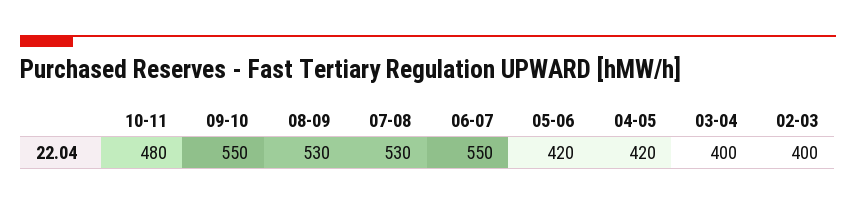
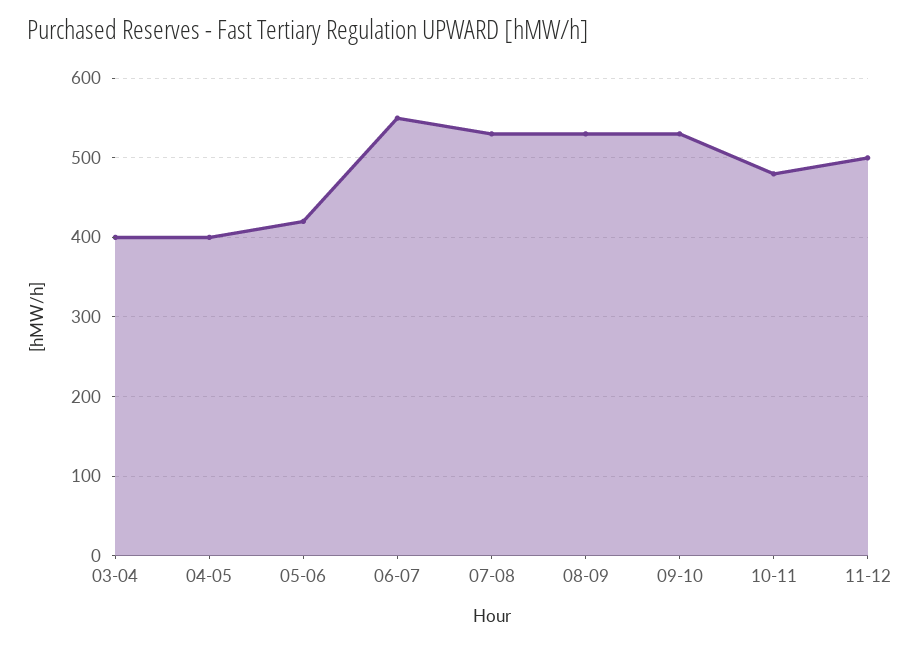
09-10: 550 -> 530
04-05: 420 -> 400
02-03: 400 -> none
11-12: none -> 500

